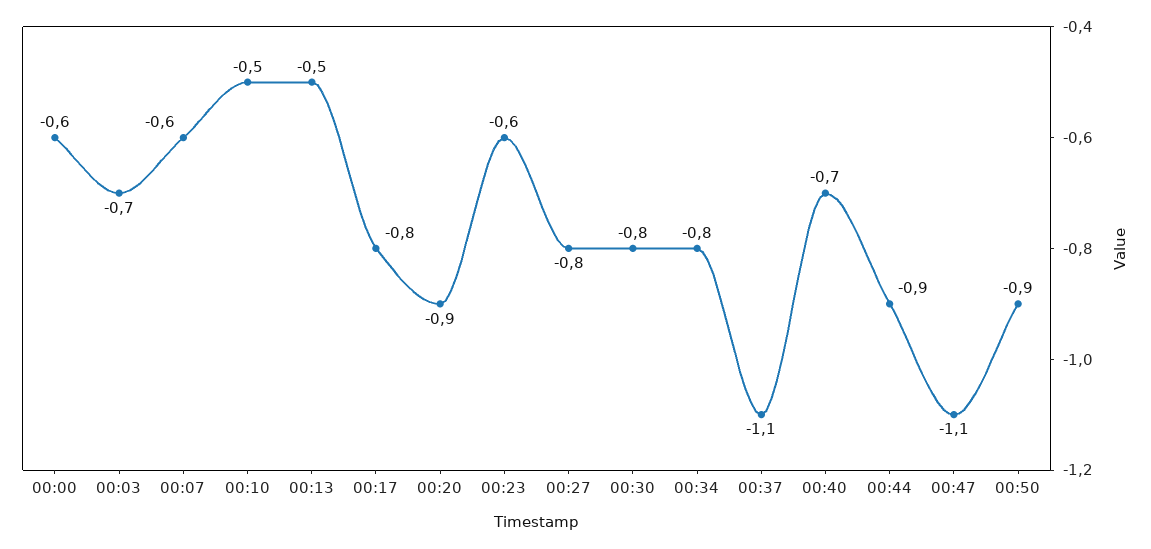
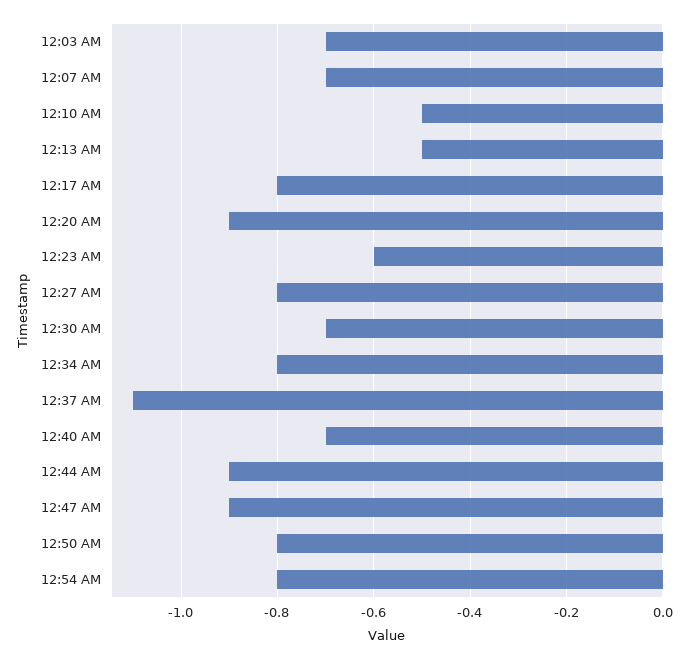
00:00: -0.6 -> none
00:07: -0.6 -> -0.7
00:30: -0.8 -> -0.7
00:47: -1.1 -> -0.9
00:50: -0.9 -> -0.8
12:54 AM: none -> -0.8

